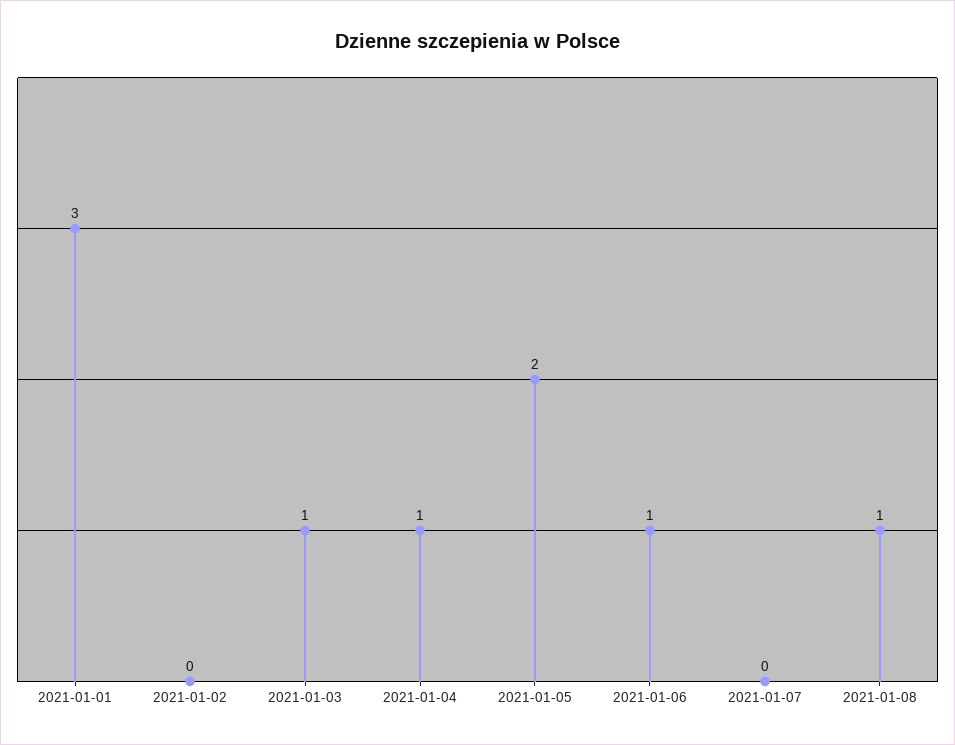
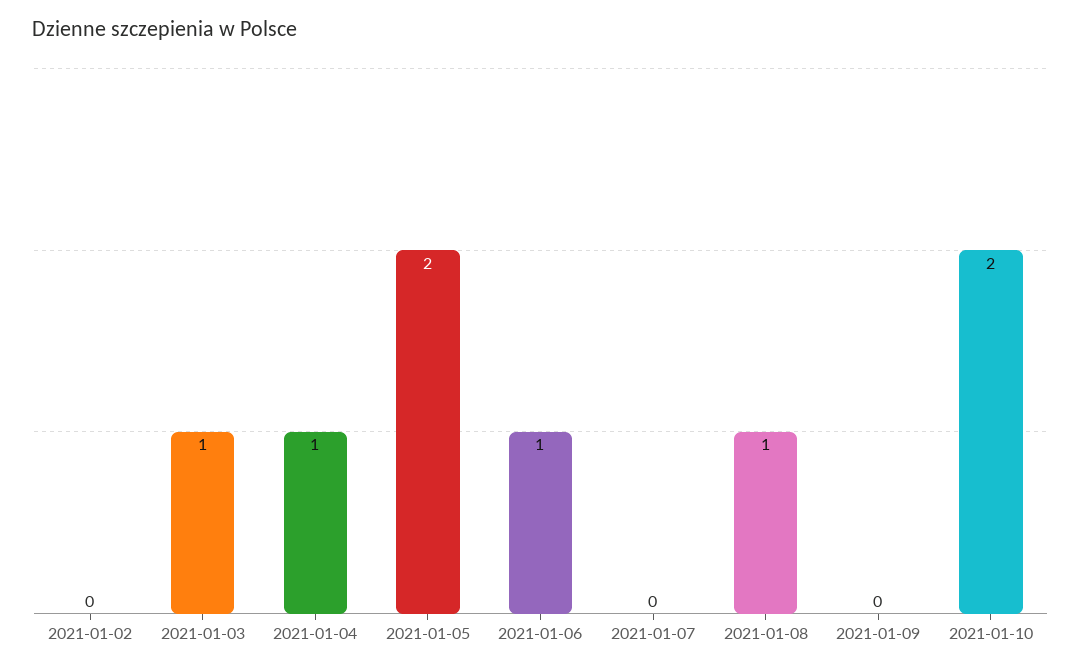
2021-01-01: 3 -> none
2021-01-09: none -> 0
2021-01-10: none -> 2

